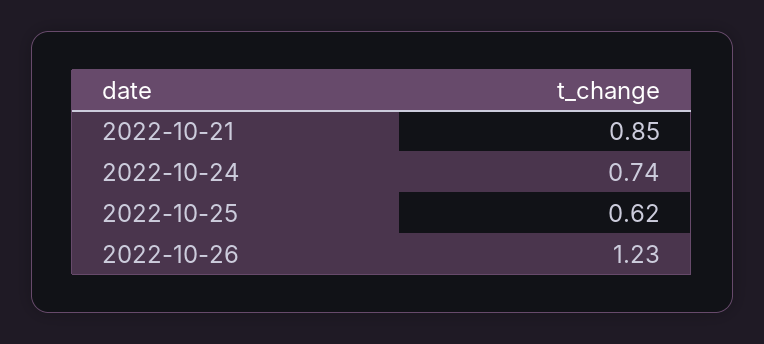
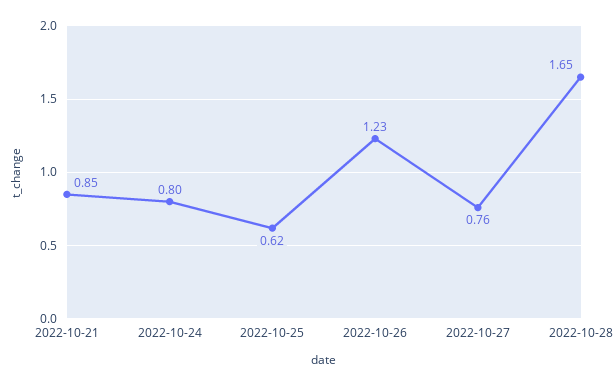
2022-10-24: 0.74 -> 0.8
2022-10-27: none -> 0.76
2022-10-28: none -> 1.65

